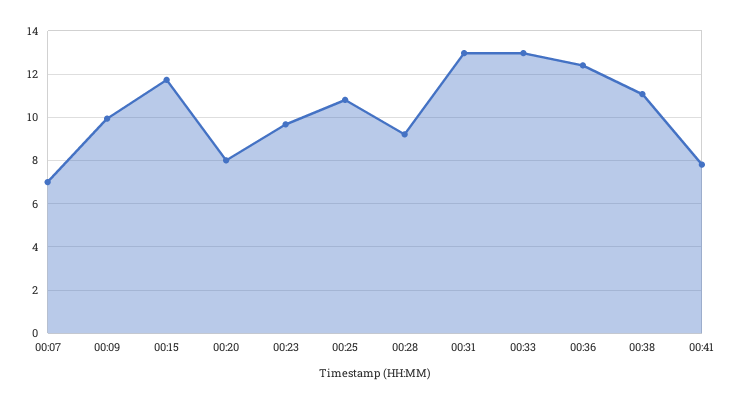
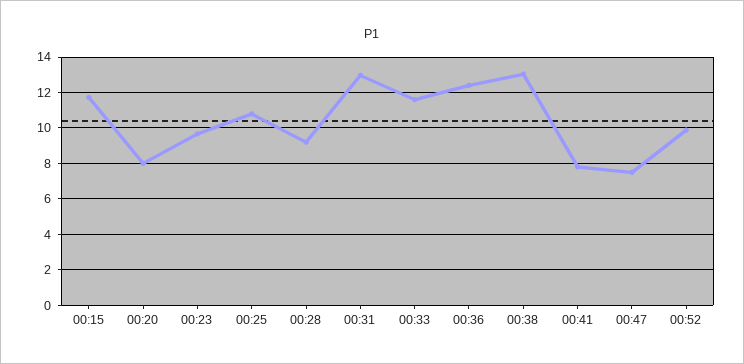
00:07: 7 -> none
00:09: 10 -> none
00:33: 13 -> 11.5
00:38: 11 -> 13
00:47: none -> 7.5
00:52: none -> 10

